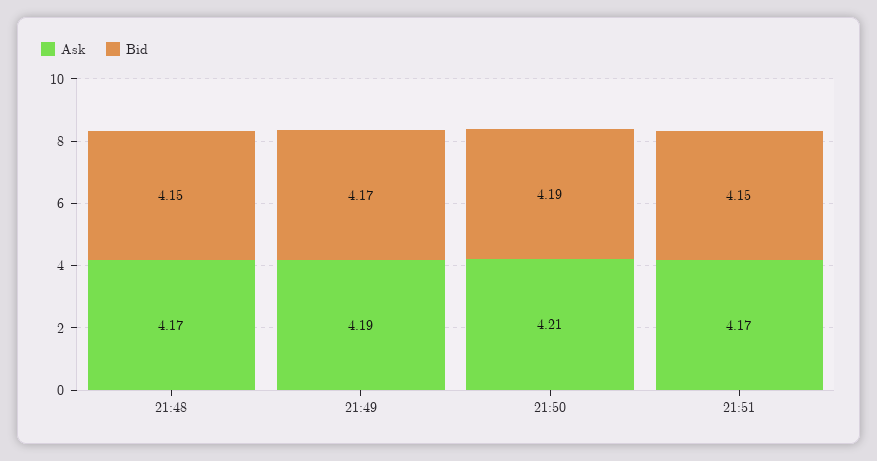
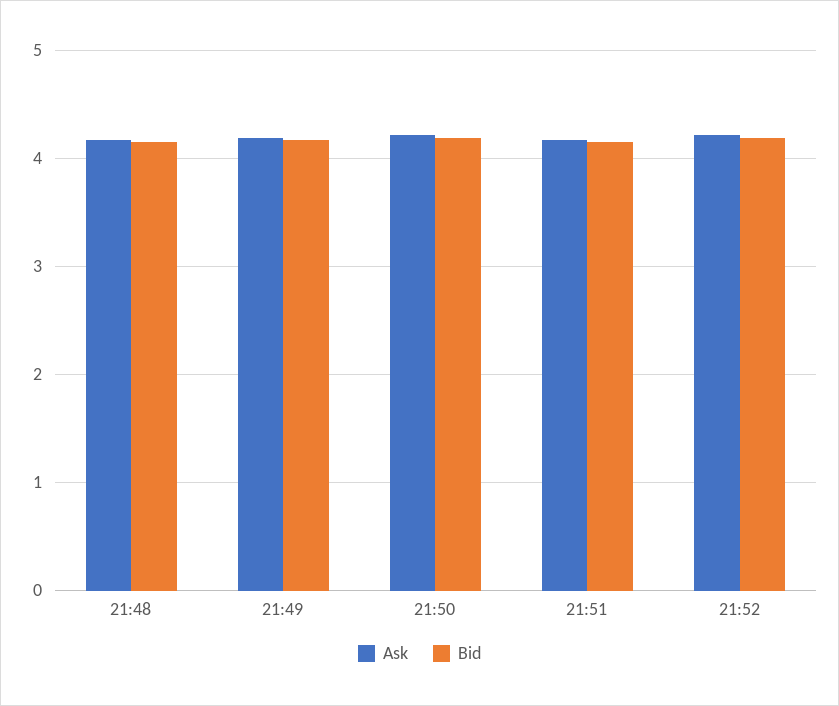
Ask, 21:52: none -> 4.2
Bid, 21:52: none -> 4.2

